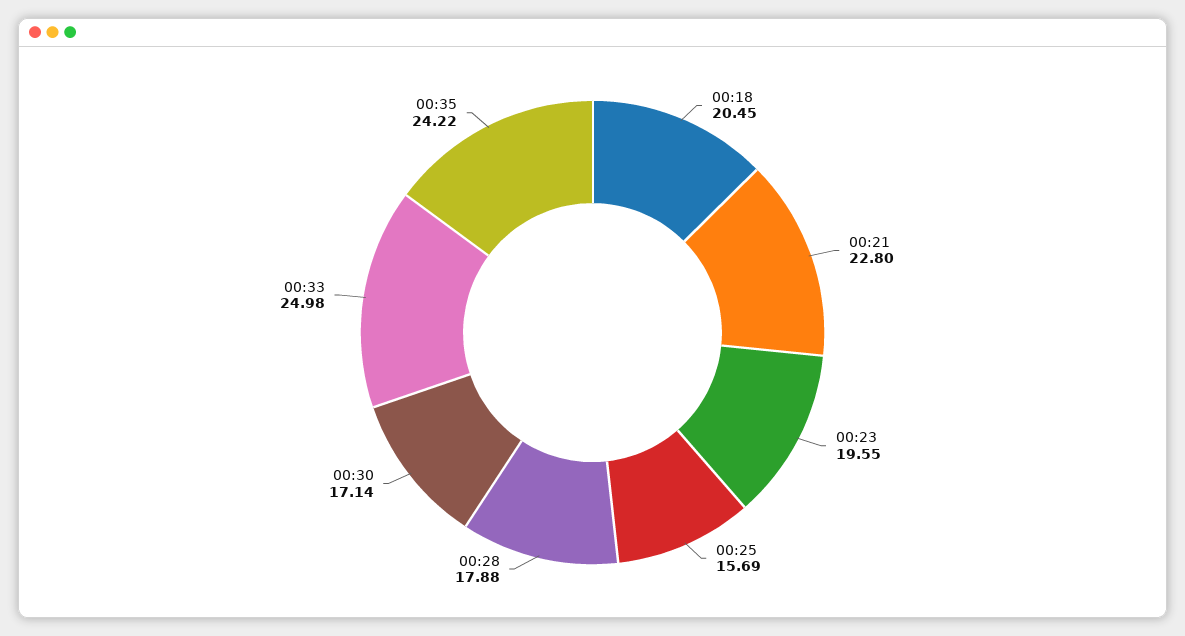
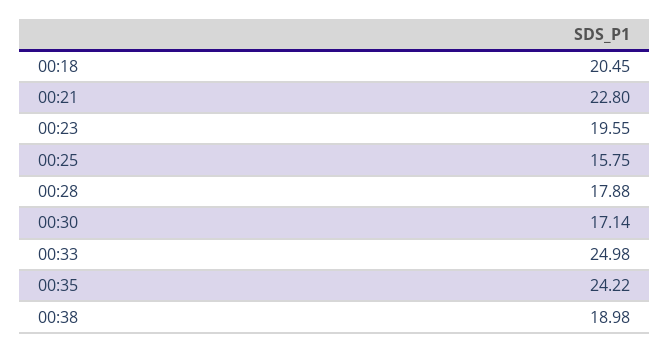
00:25: 15.69 -> 15.75
00:38: none -> 18.98

